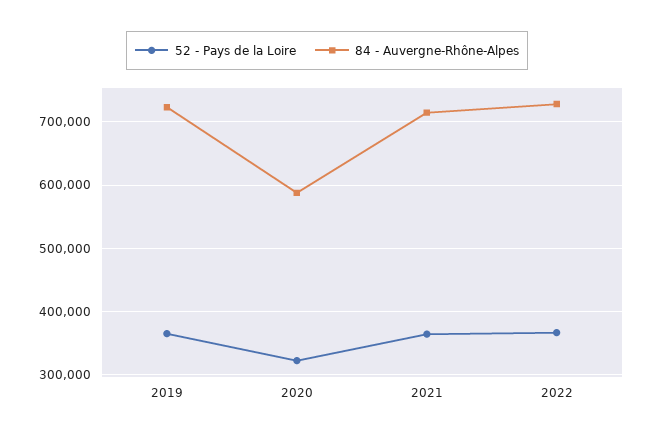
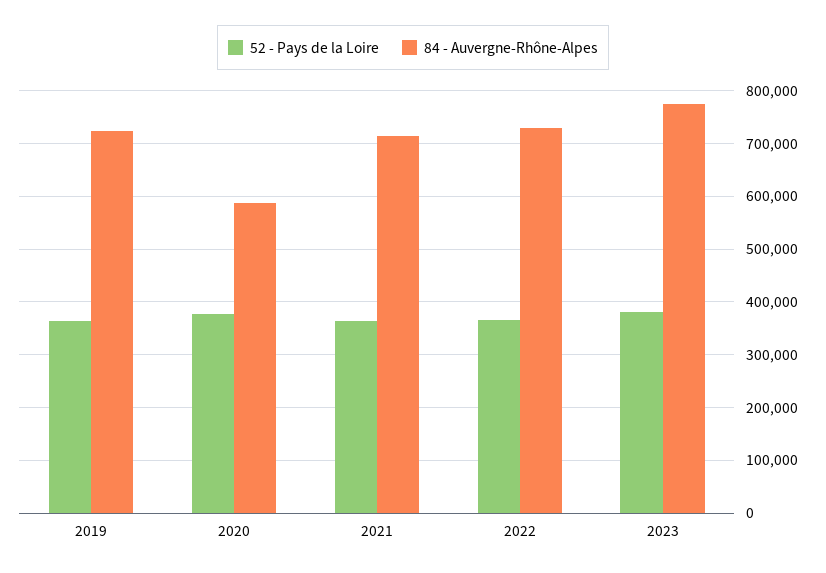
52 - Pays de la Loire, 2020: 320000 -> 380000
52 - Pays de la Loire, 2023: none -> 380000
84 - Auvergne-Rhône-Alpes, 2023: none -> 780000

